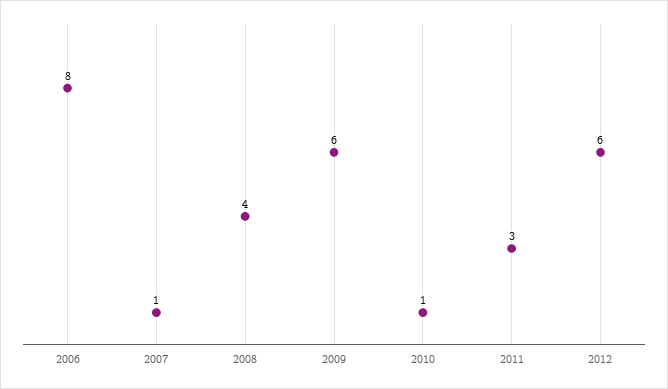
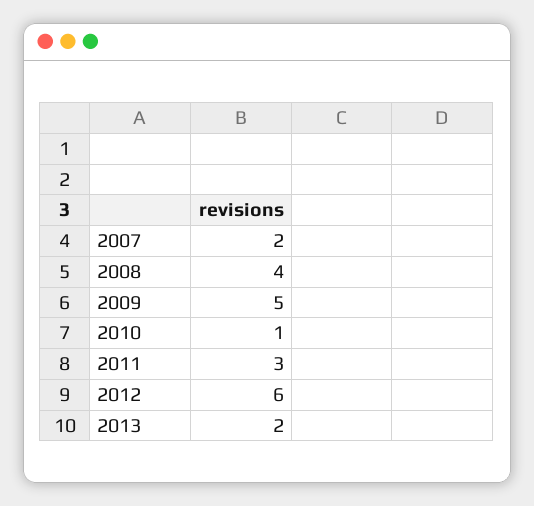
2006: 8 -> none
2007: 1 -> 2
2009: 6 -> 5
2013: none -> 2

